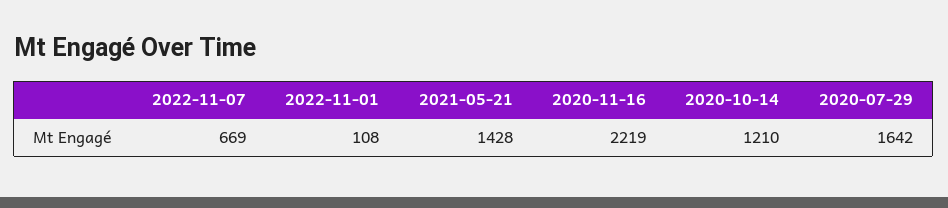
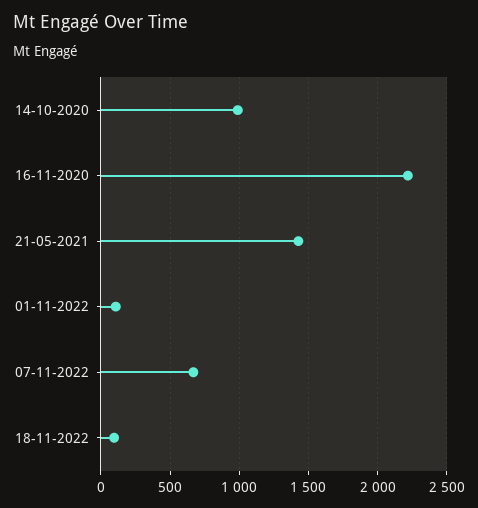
2020-10-14: 1210 -> 1000
2020-07-29: 1642 -> none
18-11-2022: none -> 100

